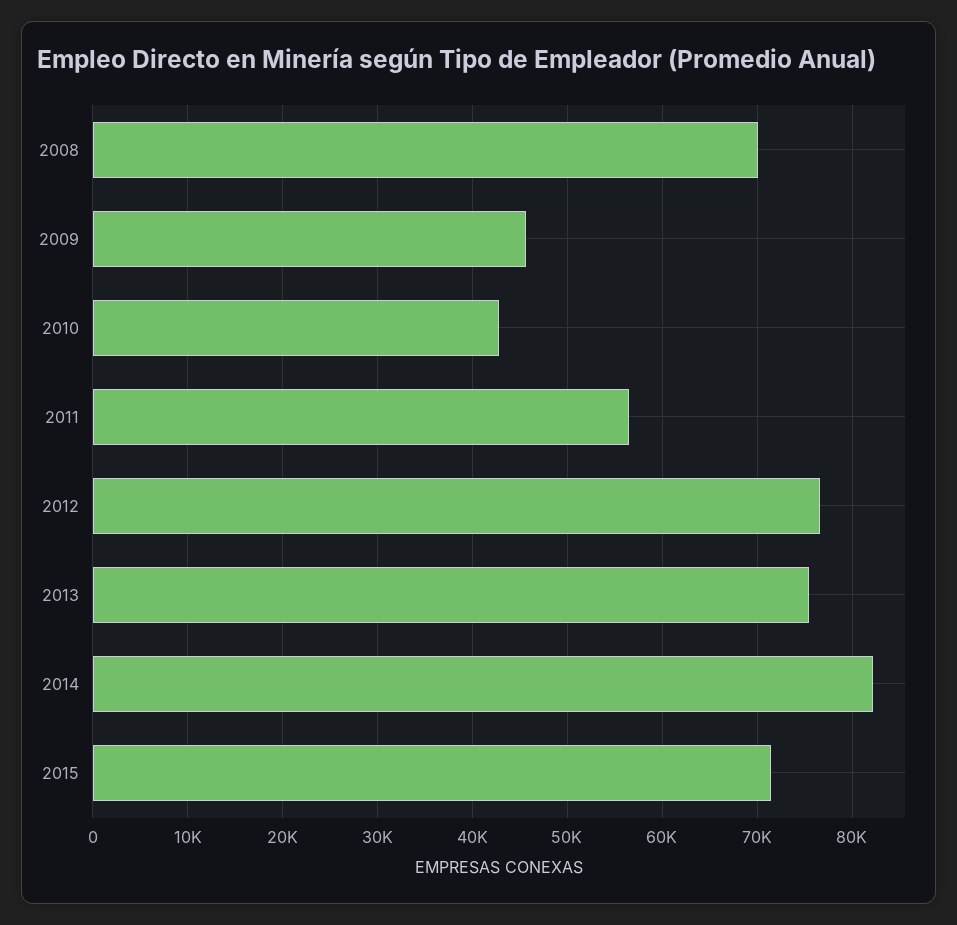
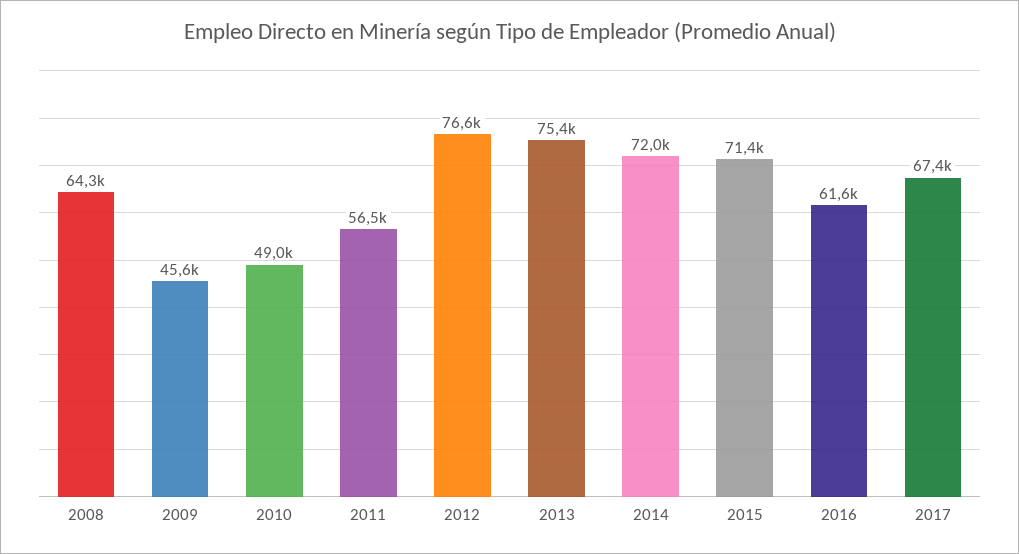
2008: 70000 -> 64300
2010: 43000 -> 49000
2014: 82000 -> 72000
2016: none -> 61600
2017: none -> 67400

